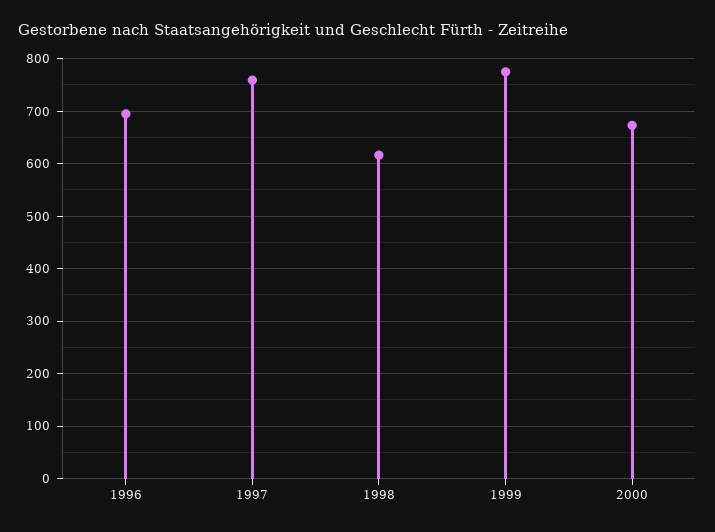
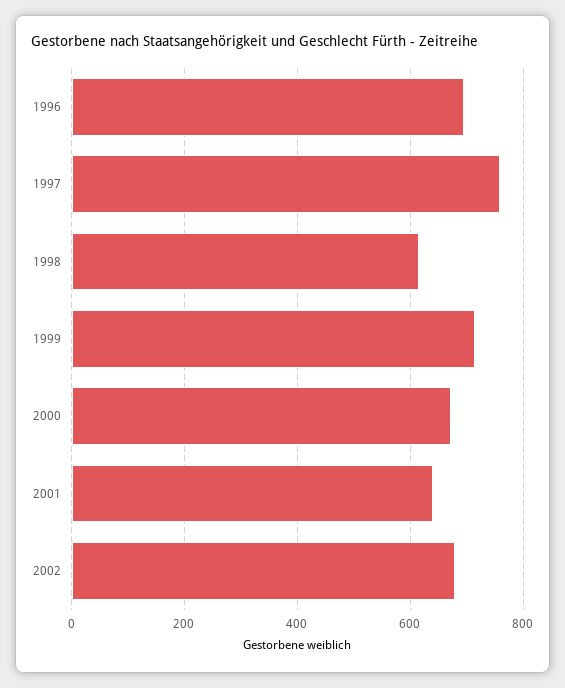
1999: 780 -> 720
2001: none -> 640
2002: none -> 680

